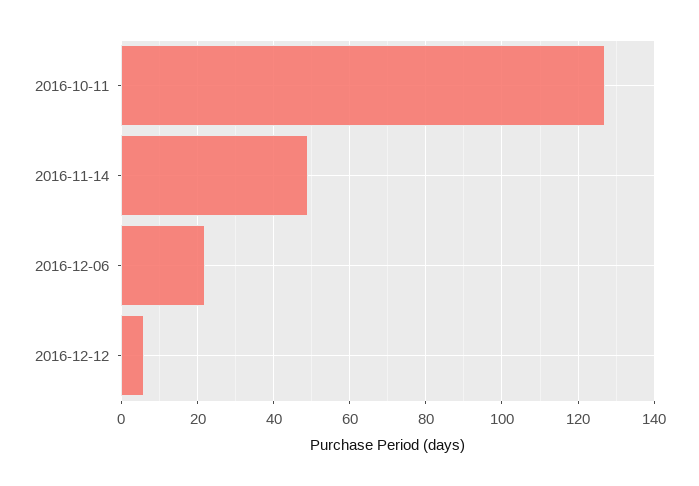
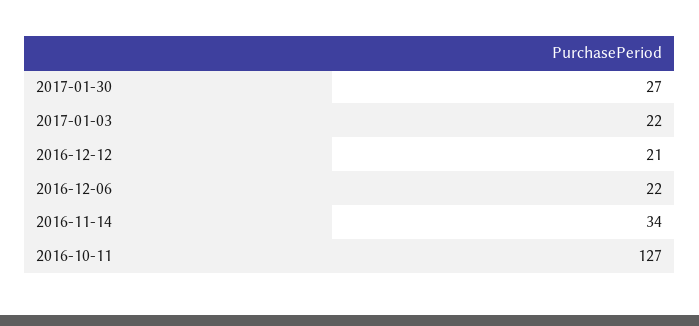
2016-11-14: 50 -> 34
2016-12-12: 5 -> 21
2017-01-30: none -> 27
2017-01-03: none -> 22

